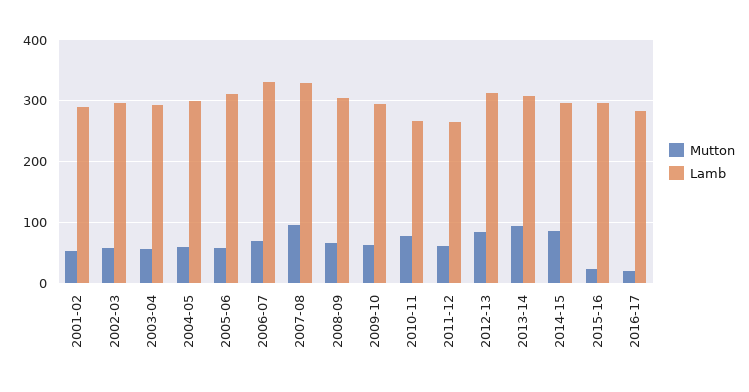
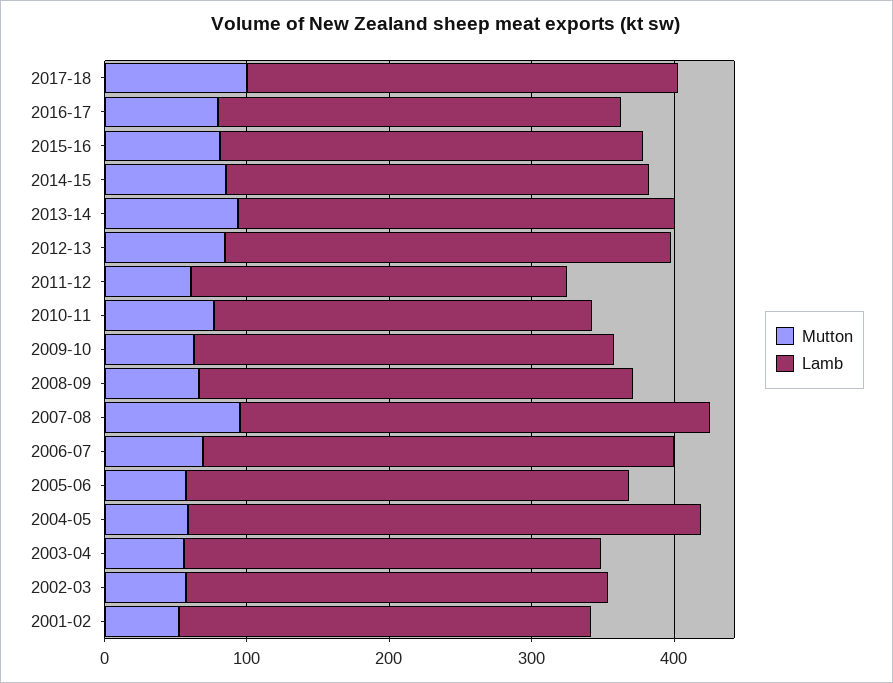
Lamb, 2004-05: 300 -> 360
Mutton, 2015-16: 20 -> 80
Mutton, 2016-17: 20 -> 80
Mutton, 2017-18: none -> 100
Lamb, 2017-18: none -> 300

